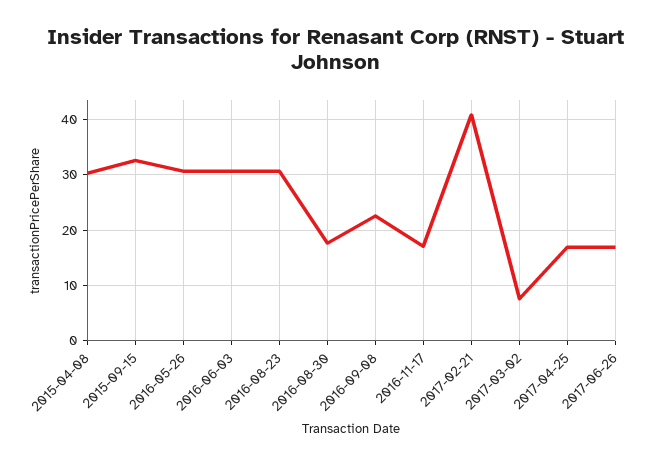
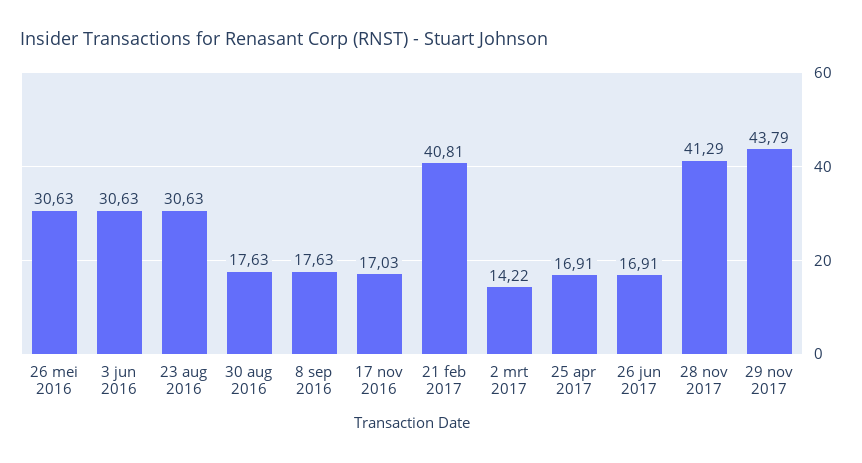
2015-04-08: 30 -> none
2015-09-15: 32 -> none
2016-09-08: 22 -> 17.63
2017-03-02: 8 -> 14.22
28 nov 2017: none -> 41.29
29 nov 2017: none -> 43.79

